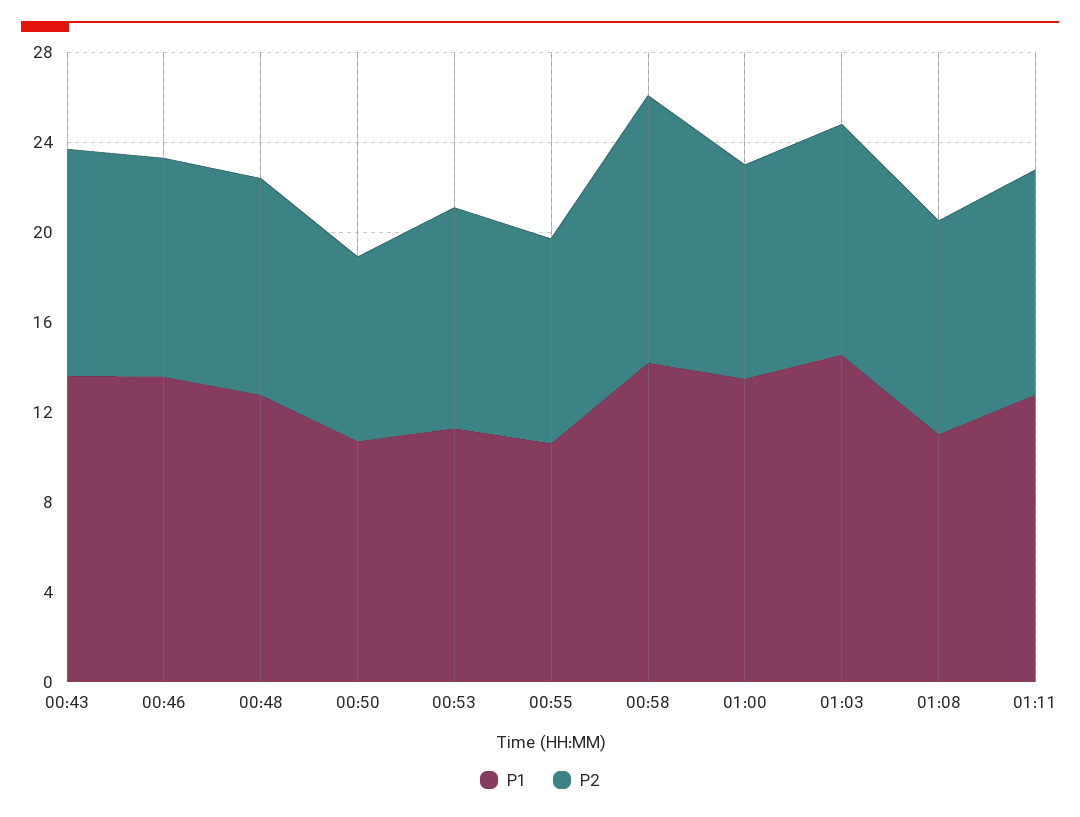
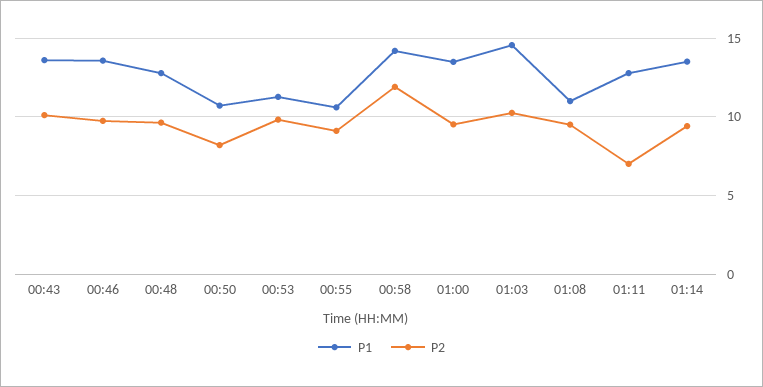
P2, 01:11: 10 -> 7
P1, 01:14: none -> 13.5
P2, 01:14: none -> 9.5

